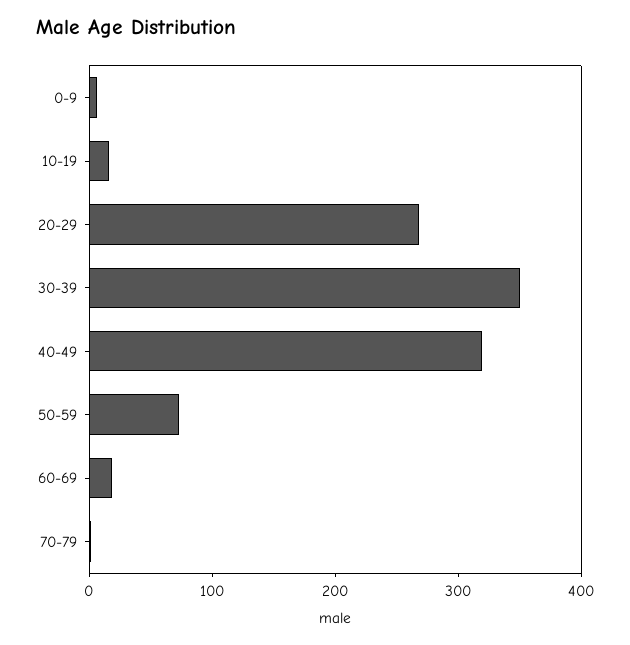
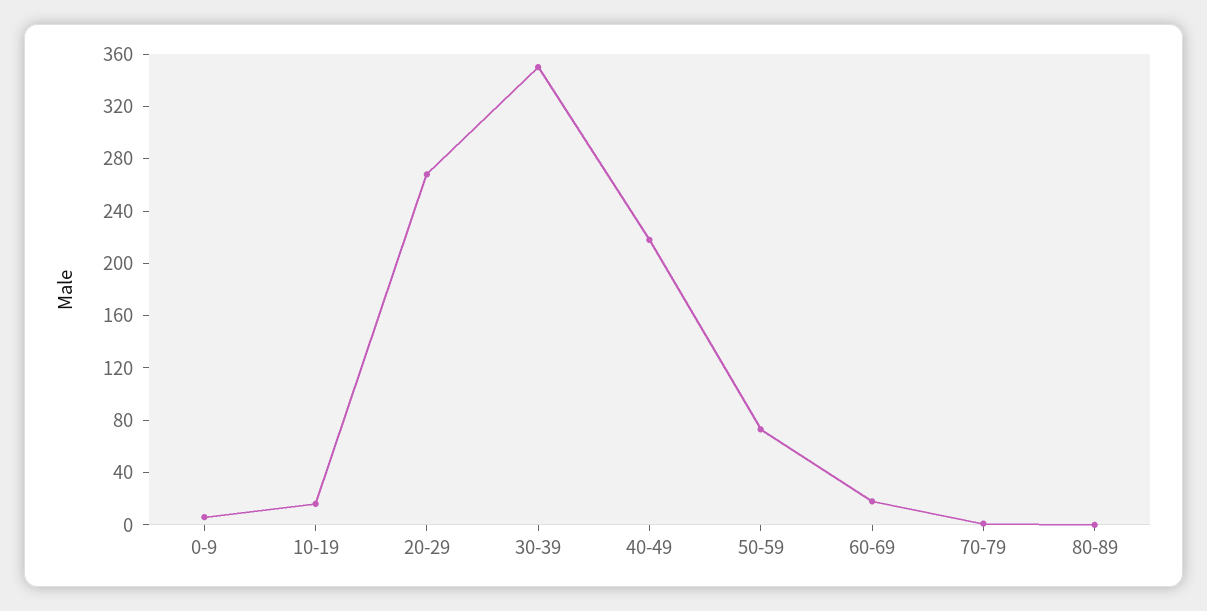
40-49: 320 -> 220
80-89: none -> 0

